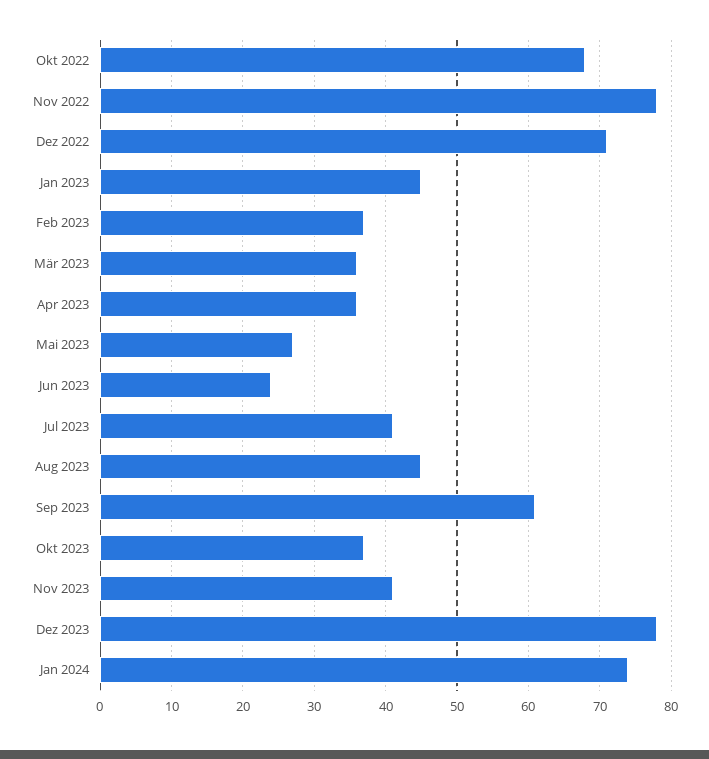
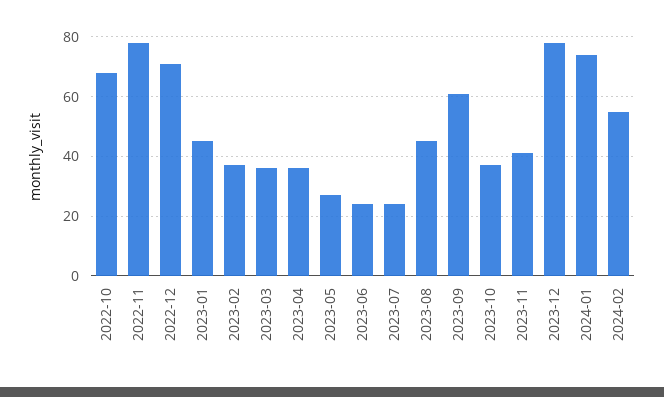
Jul 2023: 41 -> 25
2024-02: none -> 55

